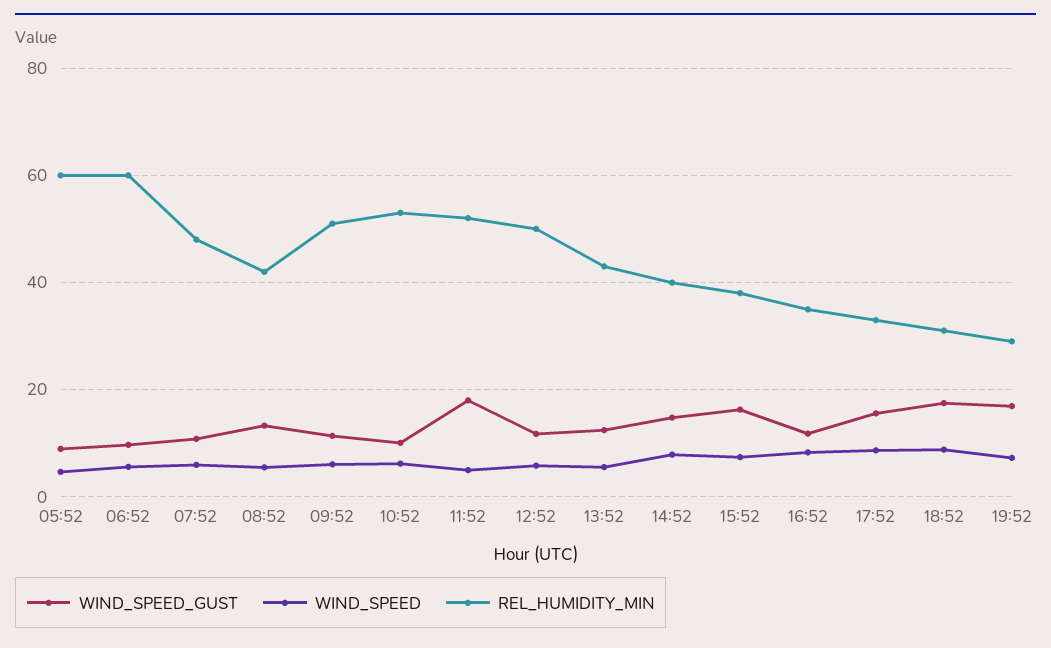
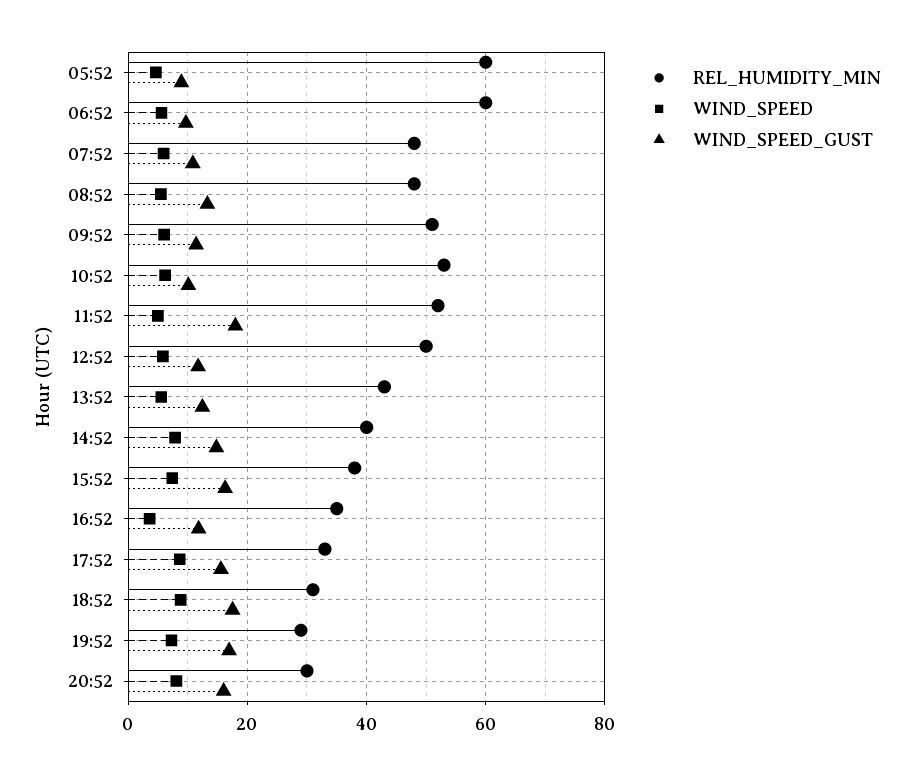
REL_HUMIDITY_MIN, 08:52: 42 -> 48
WIND_SPEED, 16:52: 8 -> 4
REL_HUMIDITY_MIN, 20:52: none -> 30
WIND_SPEED, 20:52: none -> 8
WIND_SPEED_GUST, 20:52: none -> 16

